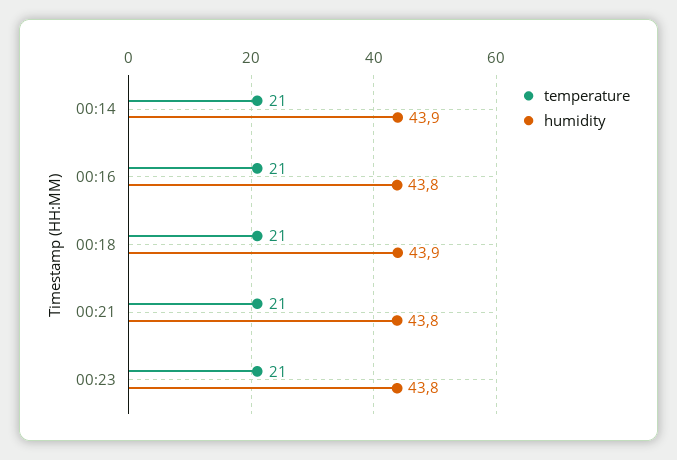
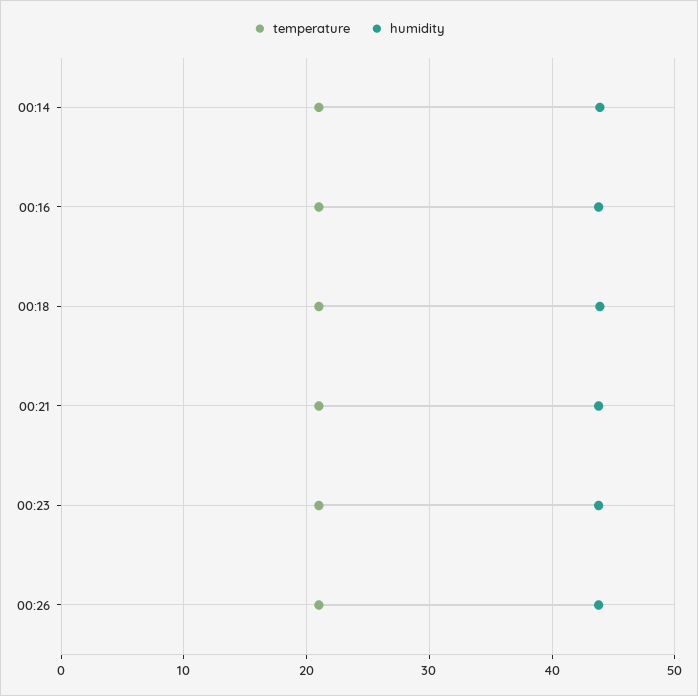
temperature, 00:26: none -> 21
humidity, 00:26: none -> 44

